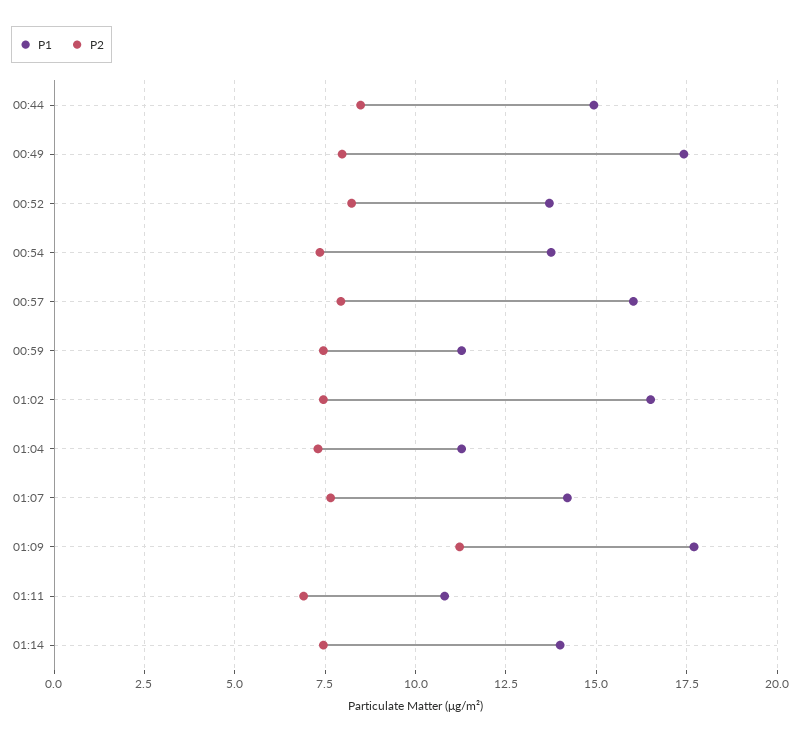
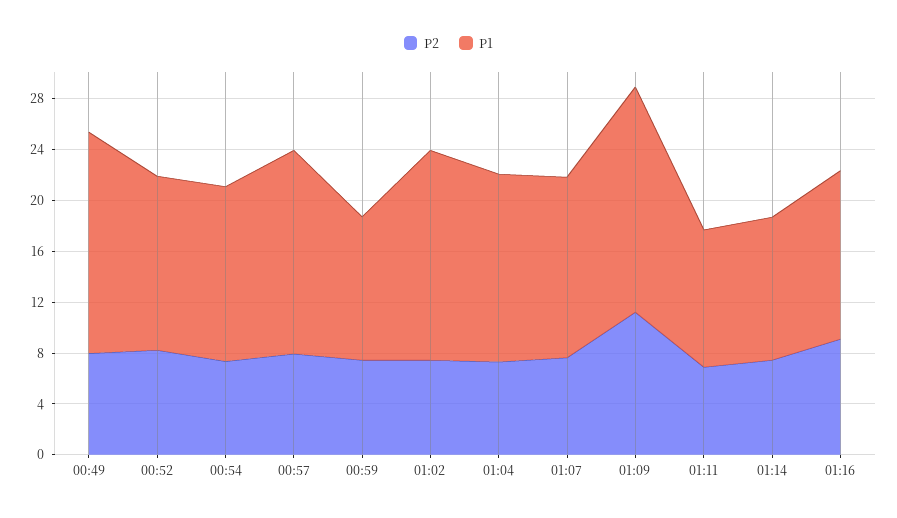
P1, 00:44: 15 -> none
P2, 00:44: 8.5 -> none
P1, 01:04: 11.25 -> 15
P1, 01:14: 14 -> 11
P2, 01:16: none -> 9
P1, 01:16: none -> 13

